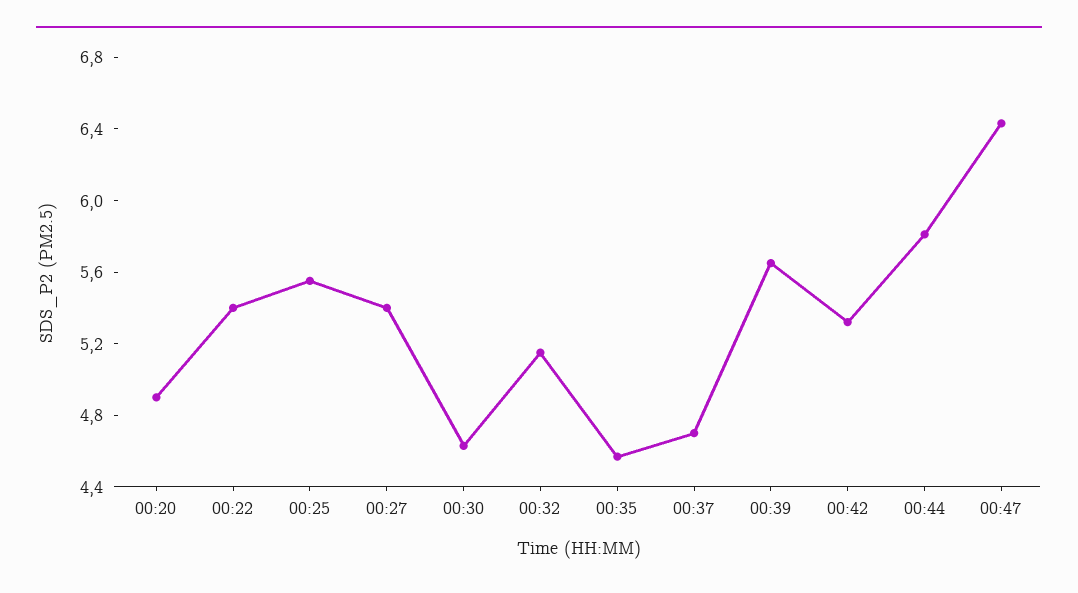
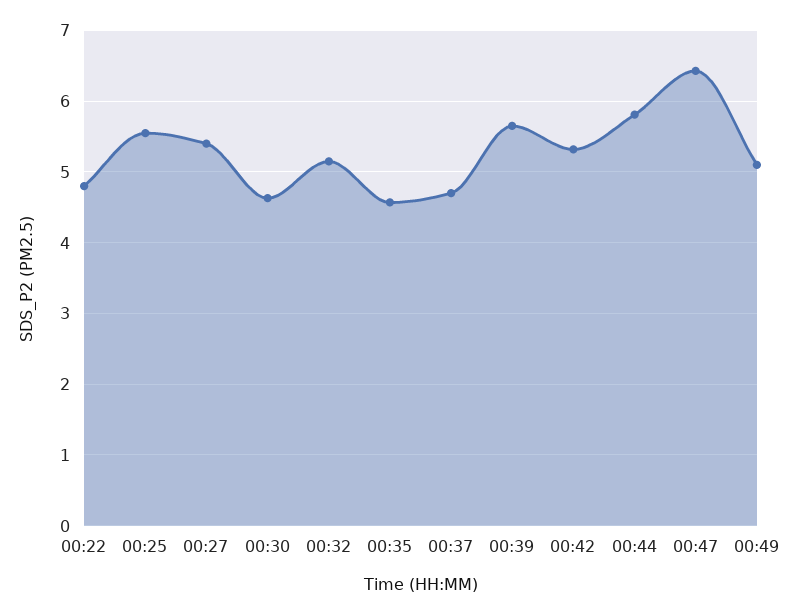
00:20: 4.9 -> none
00:22: 5.4 -> 4.8
00:49: none -> 5.1

